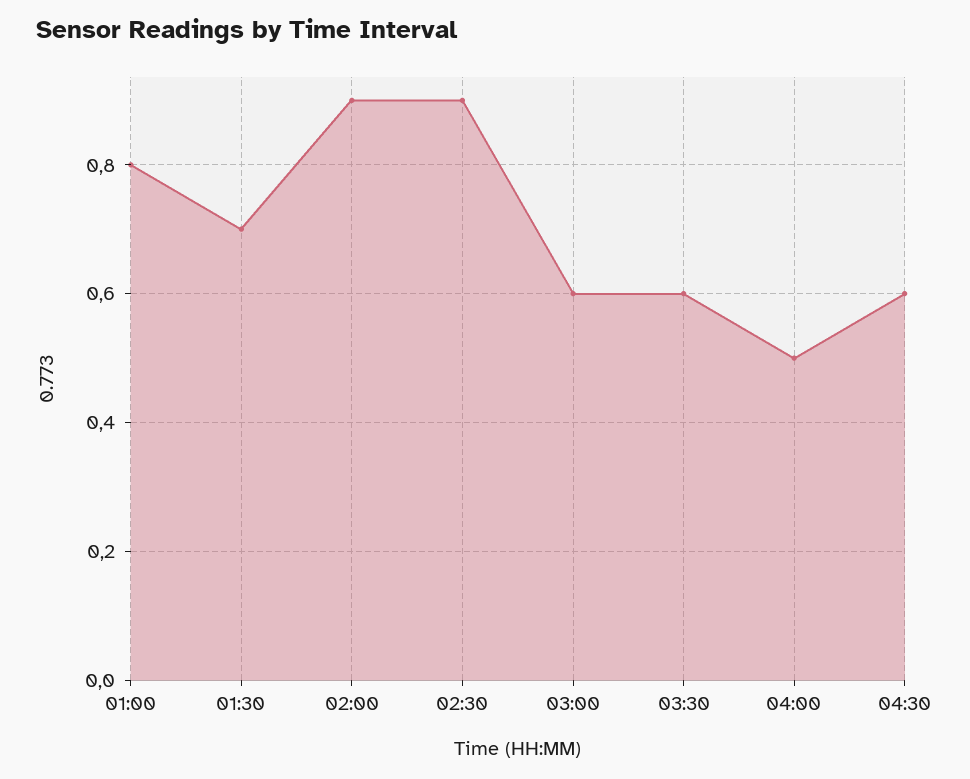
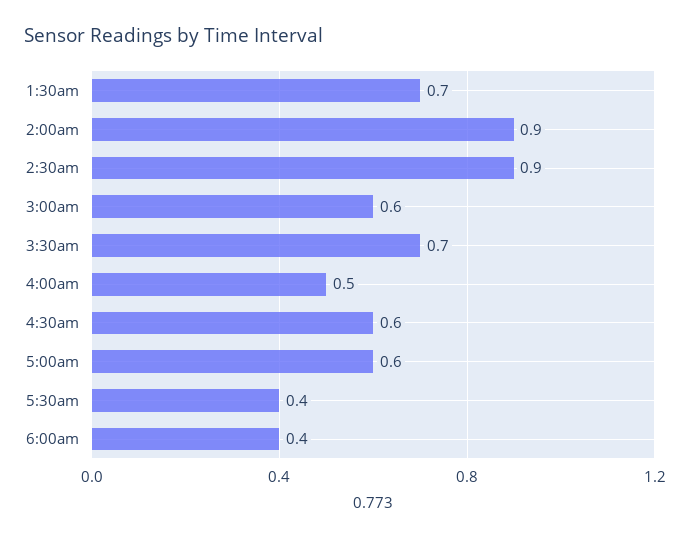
01:00: 0.8 -> none
03:30: 0.6 -> 0.7
5:00am: none -> 0.6
5:30am: none -> 0.4
6:00am: none -> 0.4

